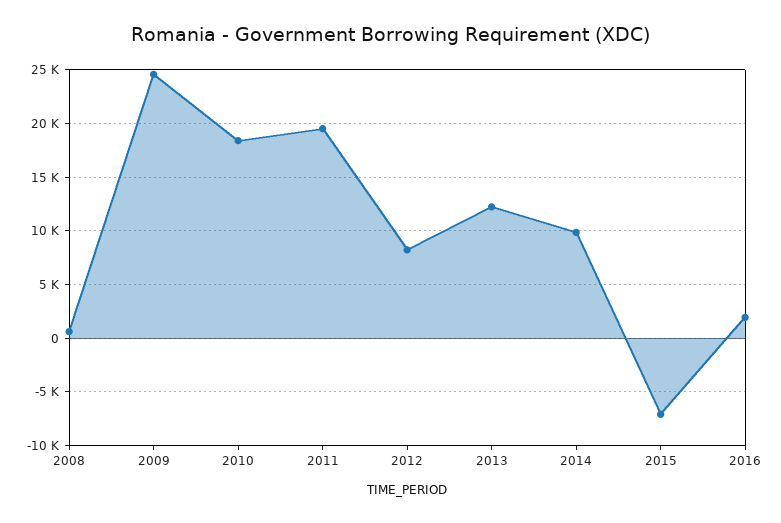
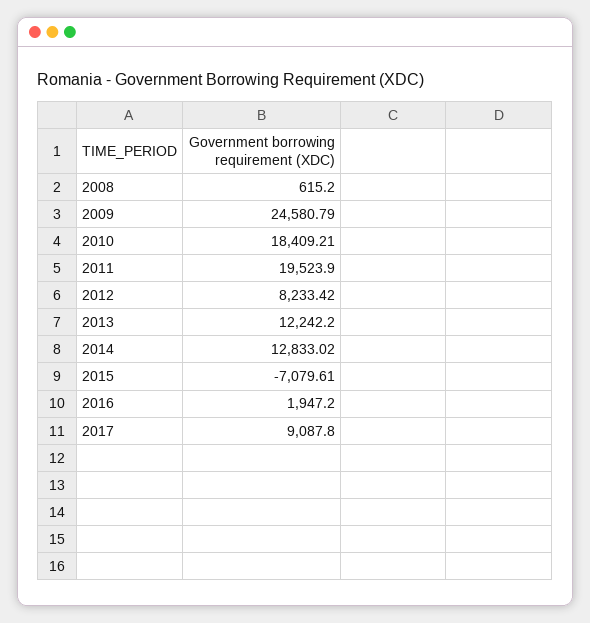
2014: 10000 -> 12833.02
2017: none -> 9087.8

